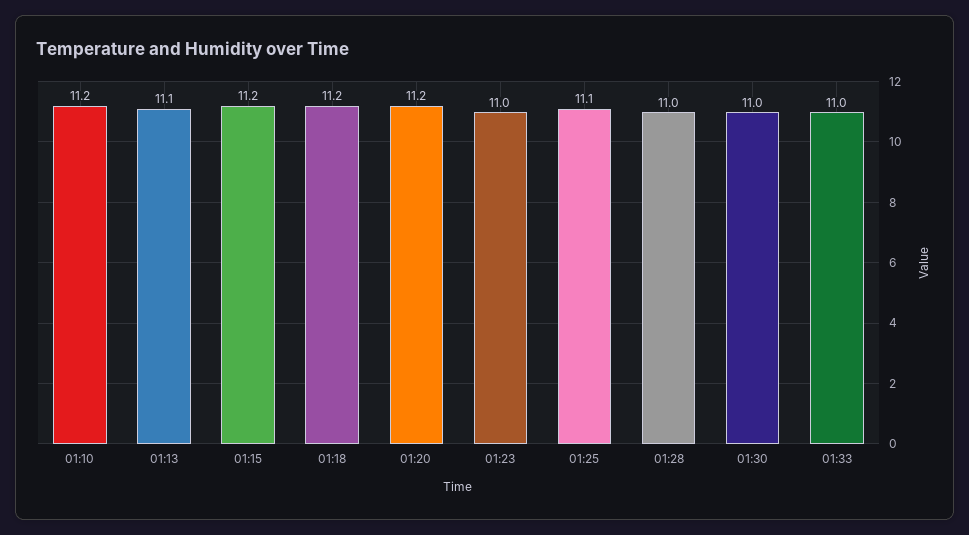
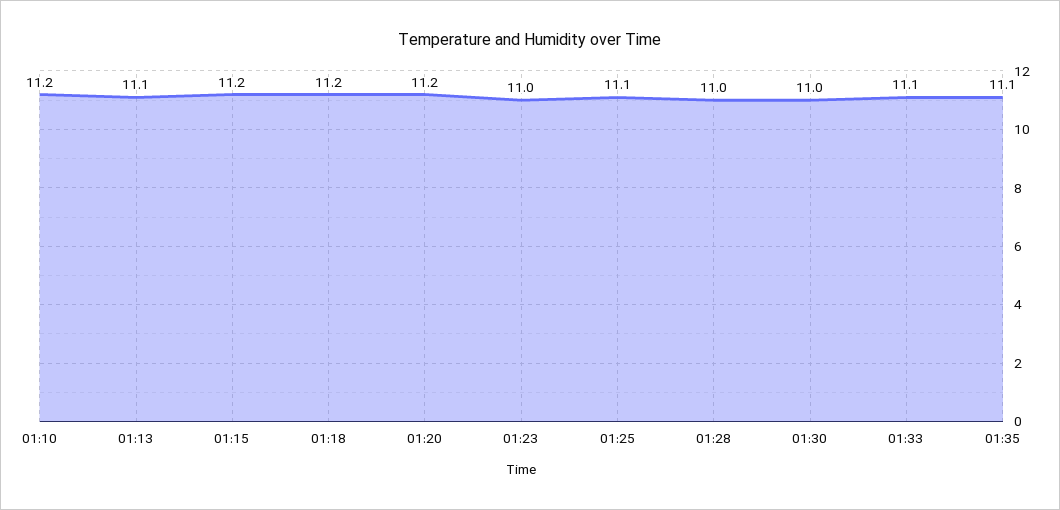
01:33: 11 -> 11.1
01:35: none -> 11.1

